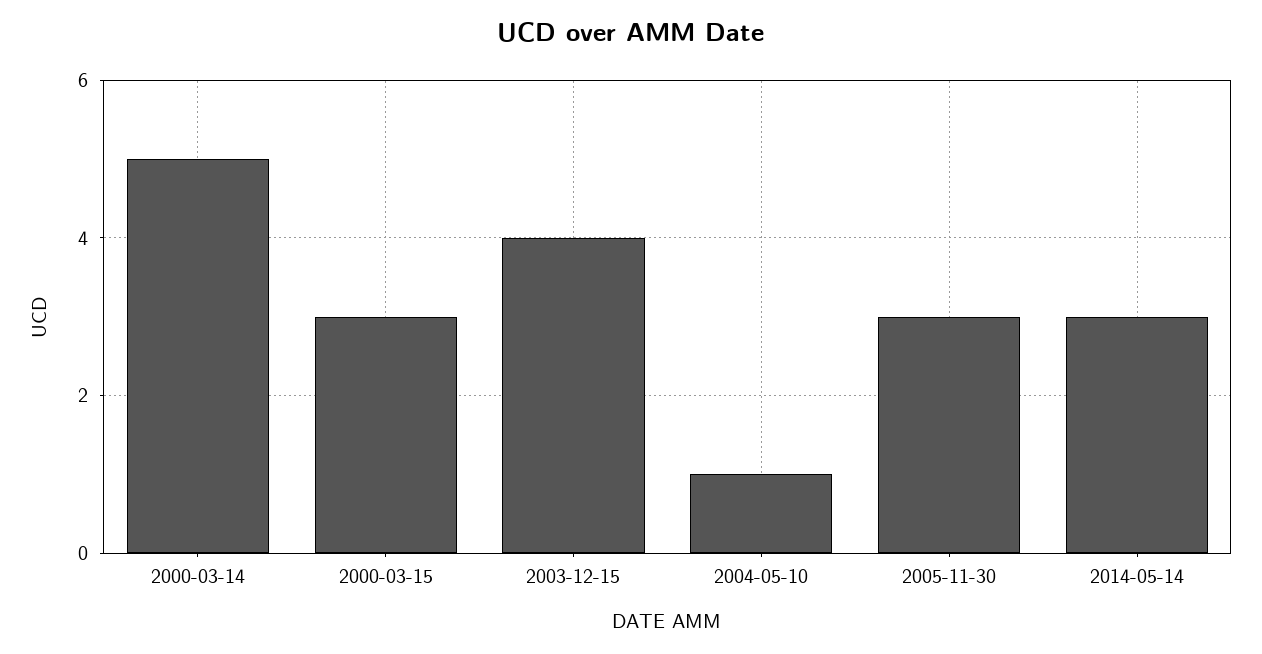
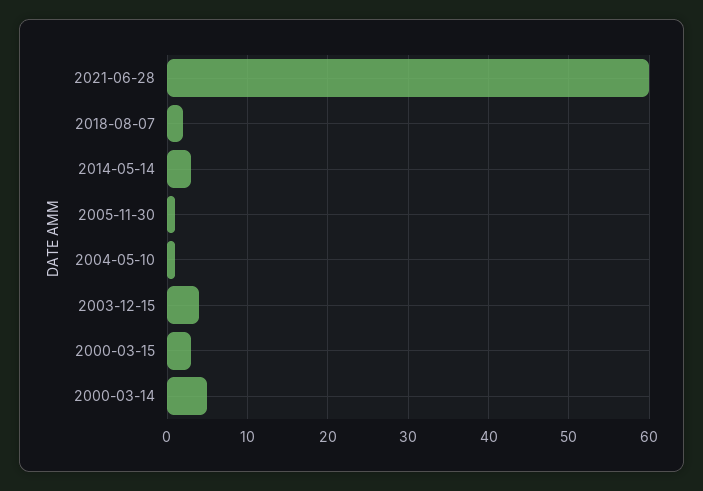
2005-11-30: 3 -> 1
2021-06-28: none -> 60
2018-08-07: none -> 2

